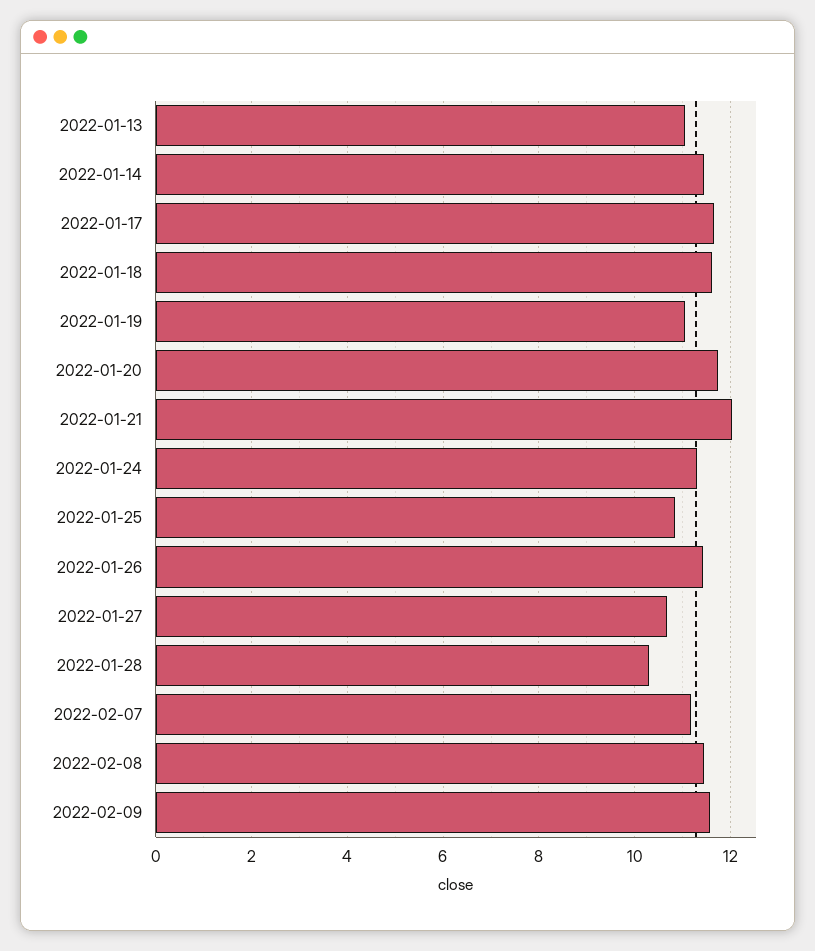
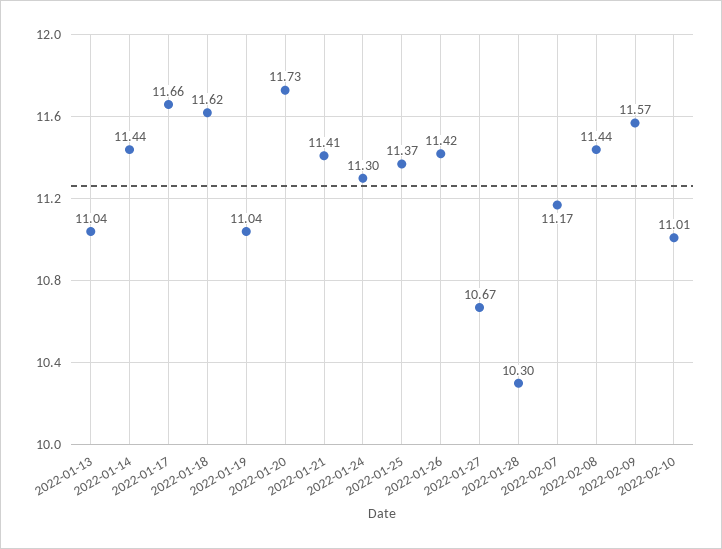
2022-01-21: 12 -> 11.41
2022-01-25: 10.8 -> 11.37
2022-02-10: none -> 11.01

